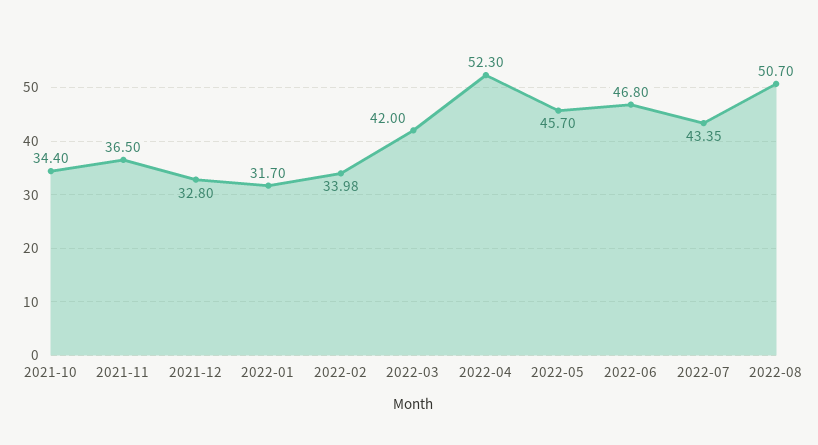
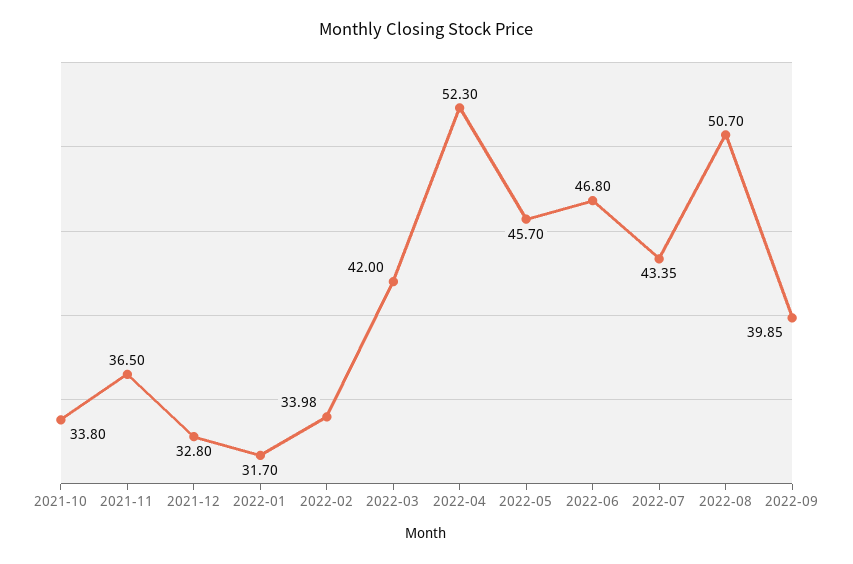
2021-10: 34.4 -> 33.8
2022-09: none -> 39.85

